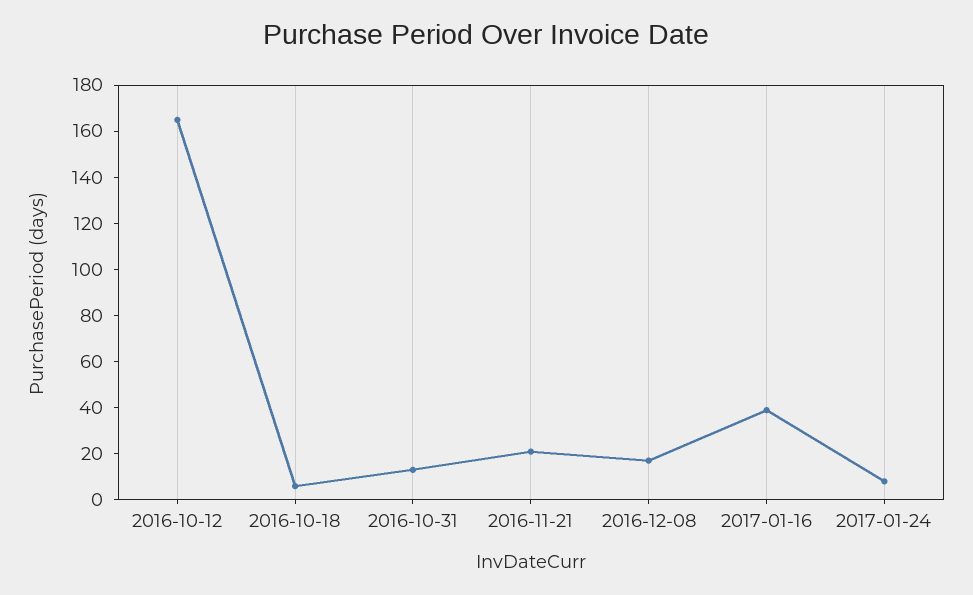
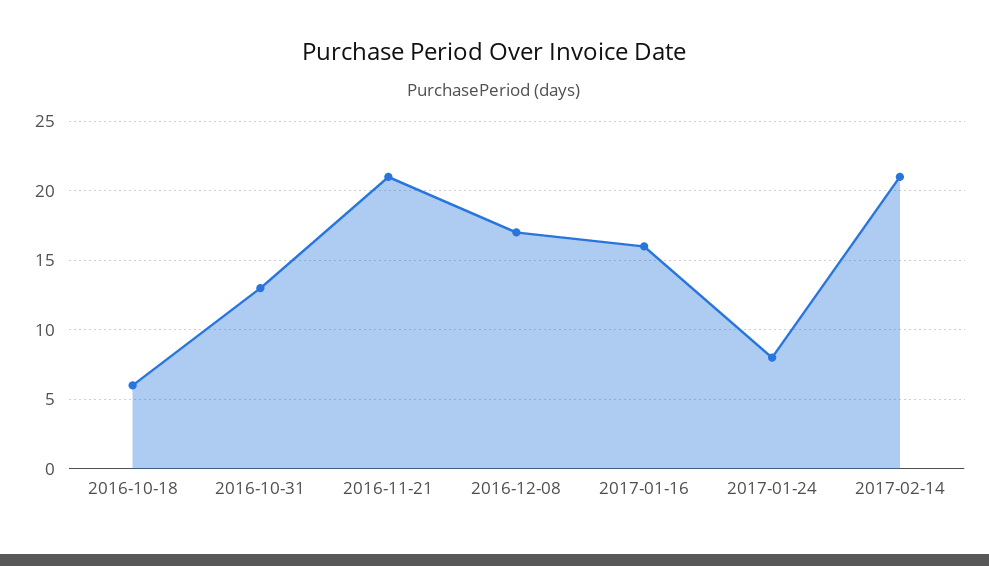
2016-10-12: 165 -> none
2017-01-16: 40 -> 16
2017-02-14: none -> 21

